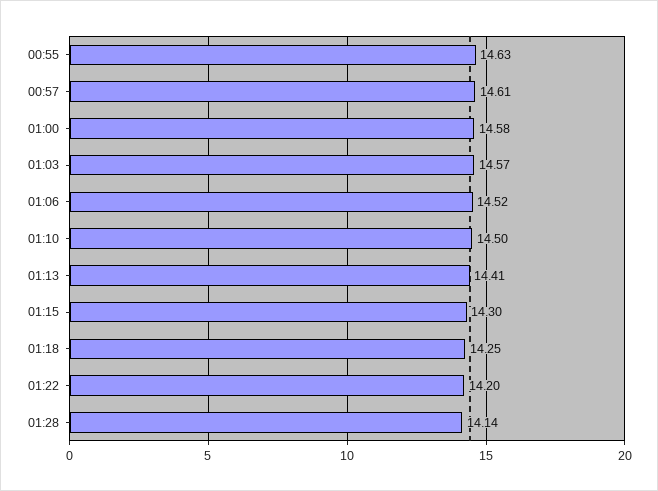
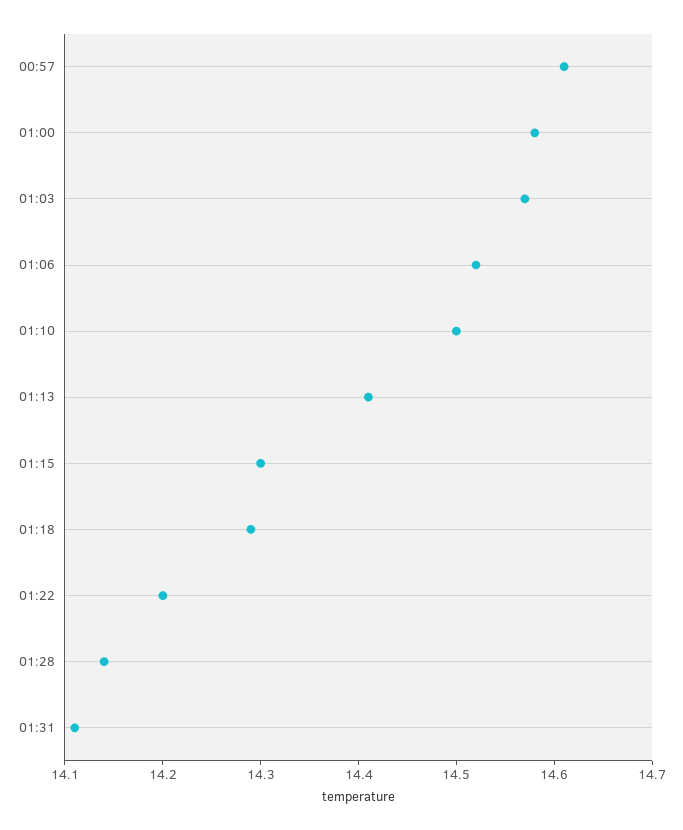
00:55: 14.63 -> none
01:18: 14.25 -> 14.29
01:31: none -> 14.11

